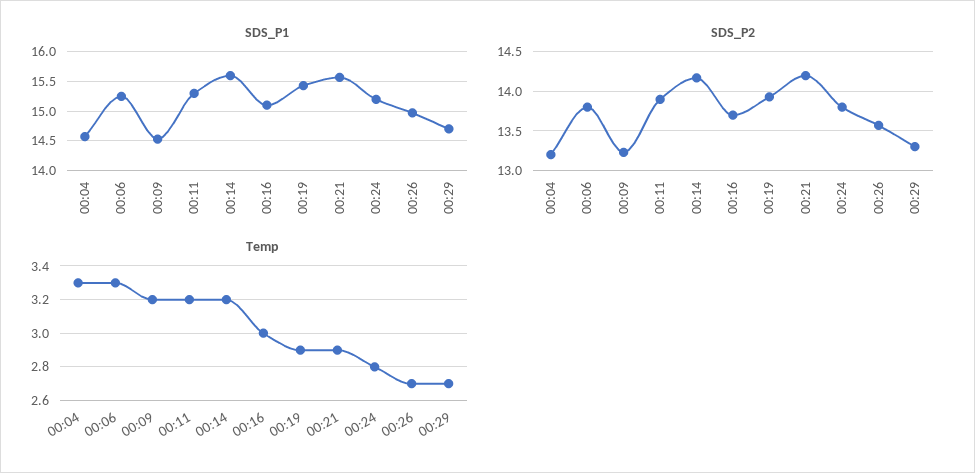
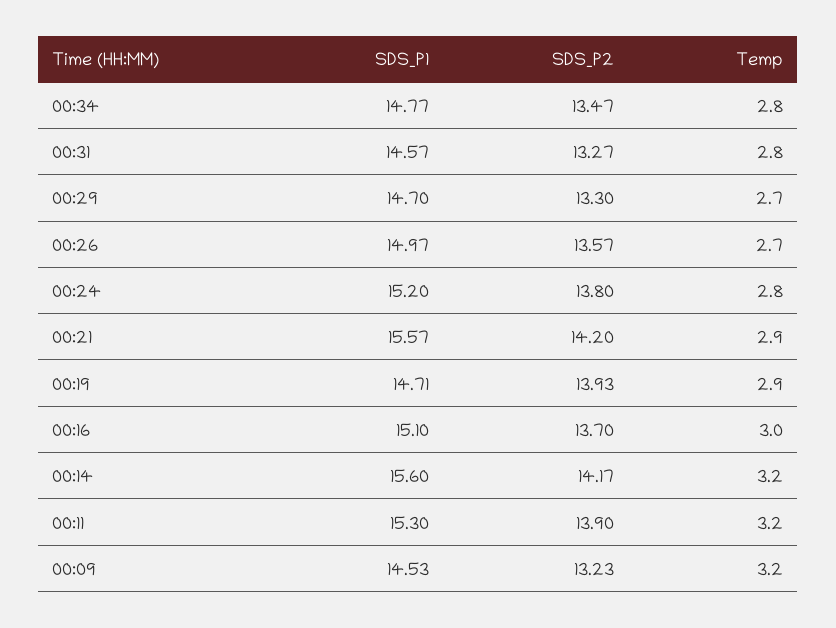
SDS_P1, 00:04: 14.5 -> none
SDS_P1, 00:06: 15.25 -> none
SDS_P1, 00:19: 15.5 -> 14.71
SDS_P2, 00:04: 13.2 -> none
SDS_P2, 00:06: 13.8 -> none
Temp, 00:04: 3.3 -> none
Temp, 00:06: 3.3 -> none
SDS_P1, 00:34: none -> 14.77
SDS_P2, 00:34: none -> 13.47
Temp, 00:34: none -> 2.8
SDS_P1, 00:31: none -> 14.57
SDS_P2, 00:31: none -> 13.27
Temp, 00:31: none -> 2.8

